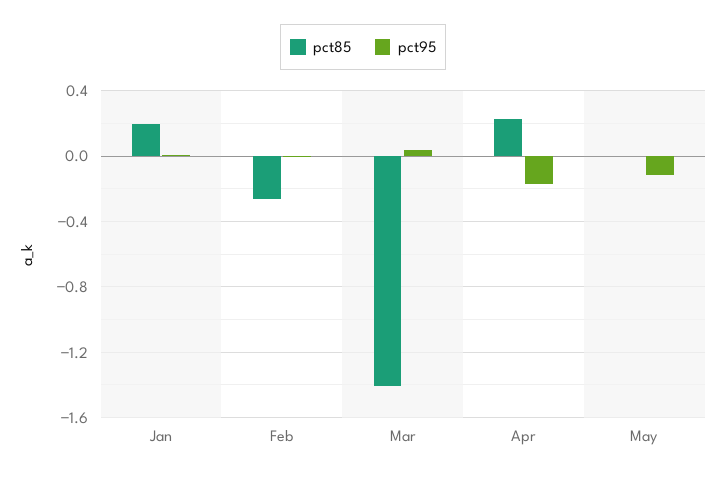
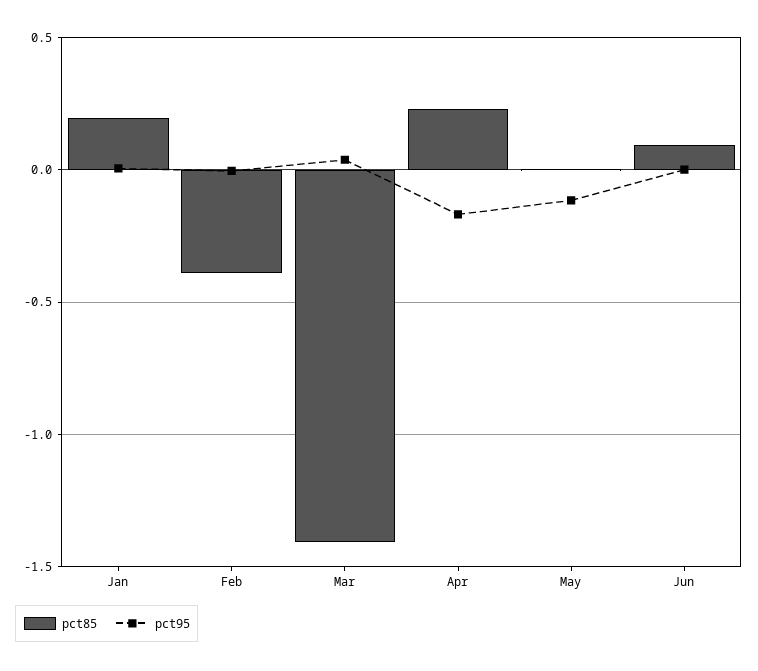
pct85, Feb: -0.25 -> -0.4
pct85, Jun: none -> 0.1
pct95, Jun: none -> 0

